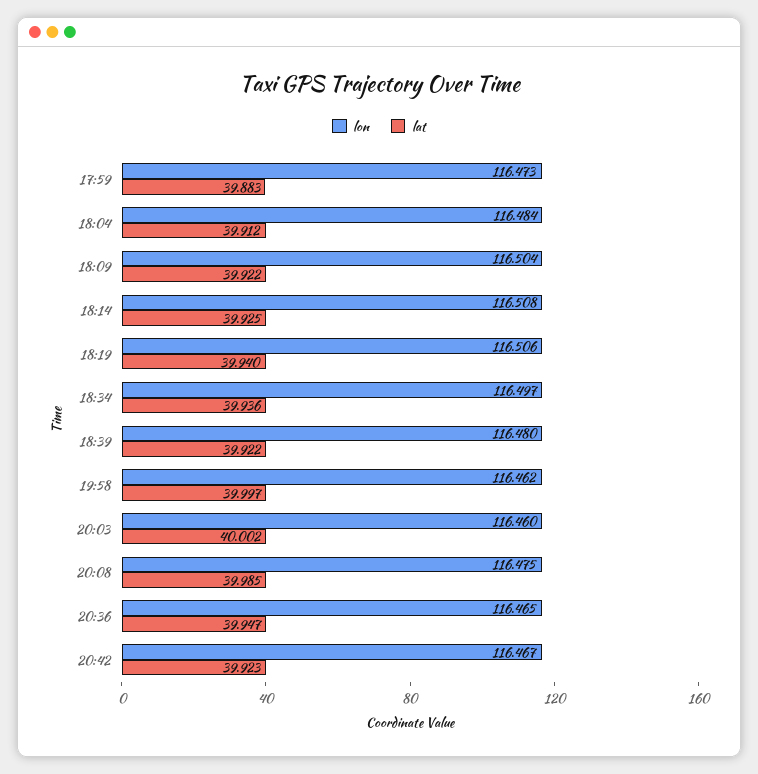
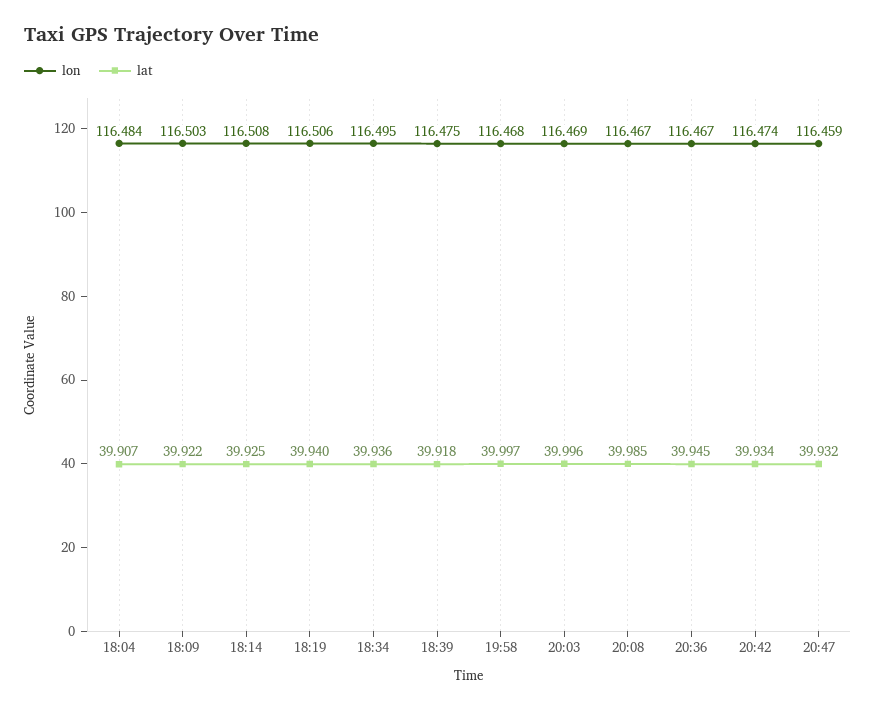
lon, 17:59: 116.473 -> none
lat, 17:59: 39.883 -> none
lat, 18:04: 39.912 -> 39.907
lon, 18:09: 116.504 -> 116.503
lon, 18:34: 116.497 -> 116.495
lon, 18:39: 116.48 -> 116.475
lat, 18:39: 39.922 -> 39.918
lon, 19:58: 116.462 -> 116.468
lon, 20:03: 116.46 -> 116.469
lat, 20:03: 40.002 -> 39.996
lon, 20:08: 116.475 -> 116.467
lon, 20:36: 116.465 -> 116.467
lat, 20:36: 39.947 -> 39.945
lon, 20:42: 116.467 -> 116.474
lat, 20:42: 39.923 -> 39.934
lon, 20:47: none -> 116.459
lat, 20:47: none -> 39.932

